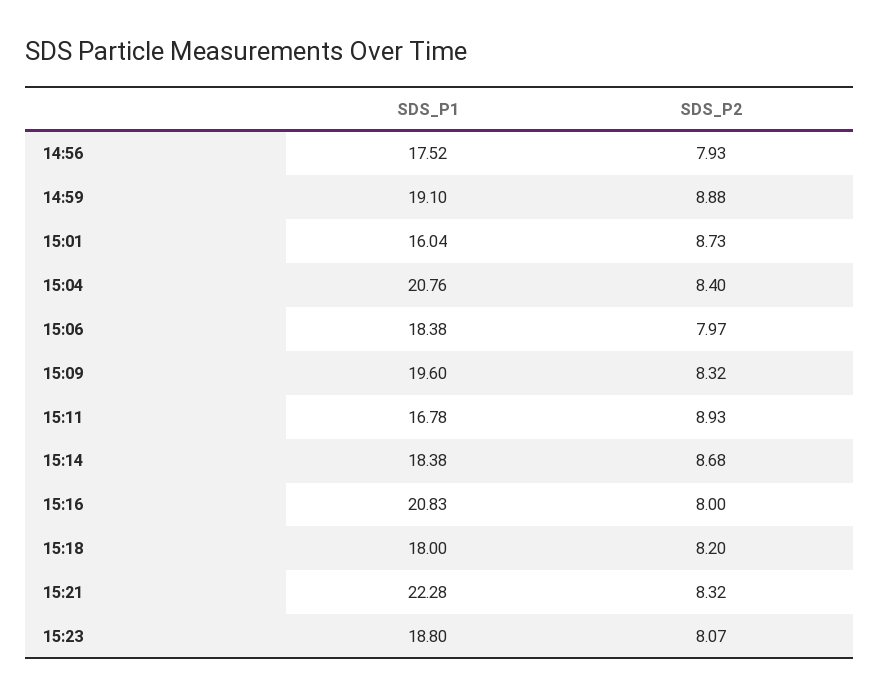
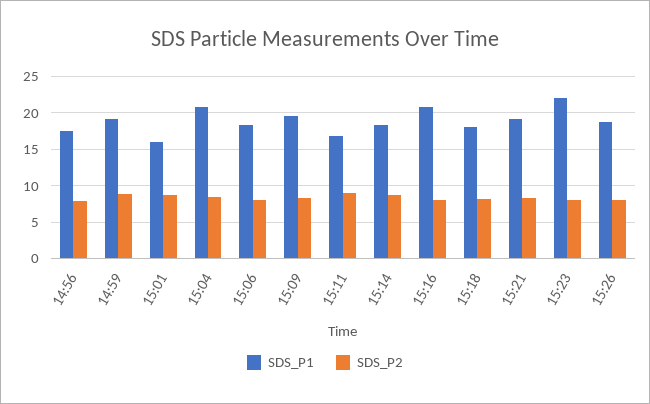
SDS_P1, 15:21: 22.28 -> 19
SDS_P1, 15:23: 18.8 -> 22
SDS_P1, 15:26: none -> 19
SDS_P2, 15:26: none -> 8

